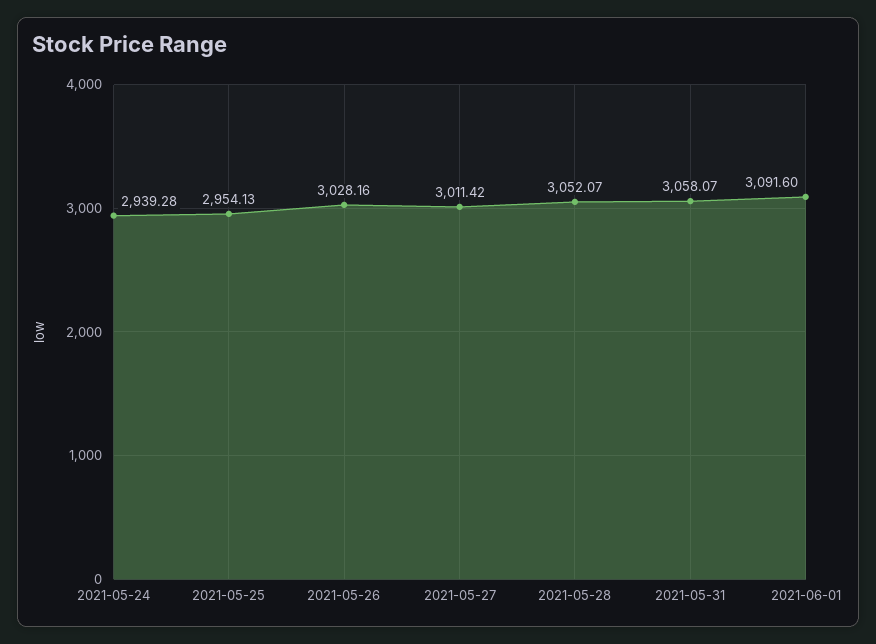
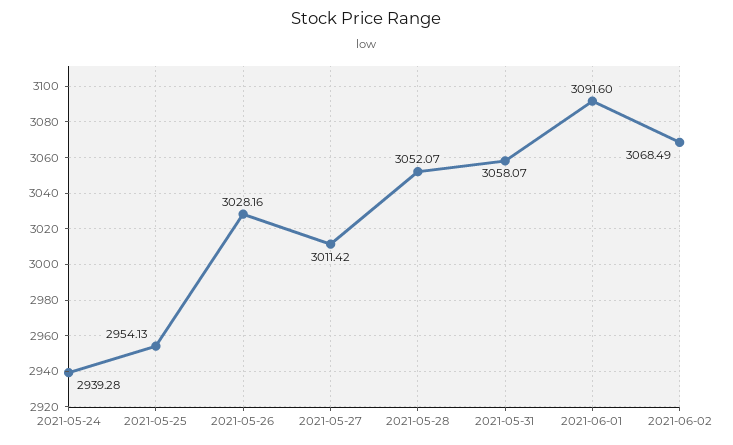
2021-06-02: none -> 3068.49

